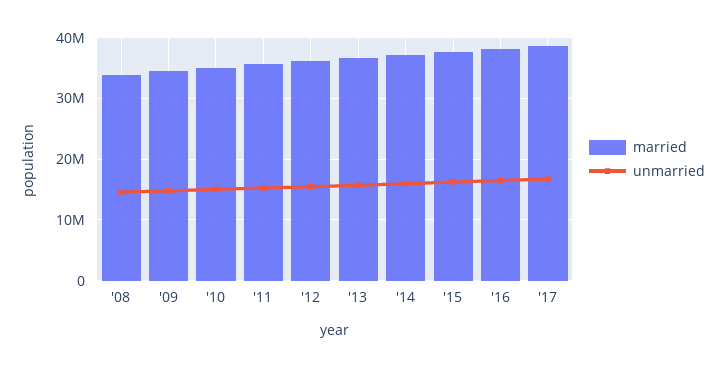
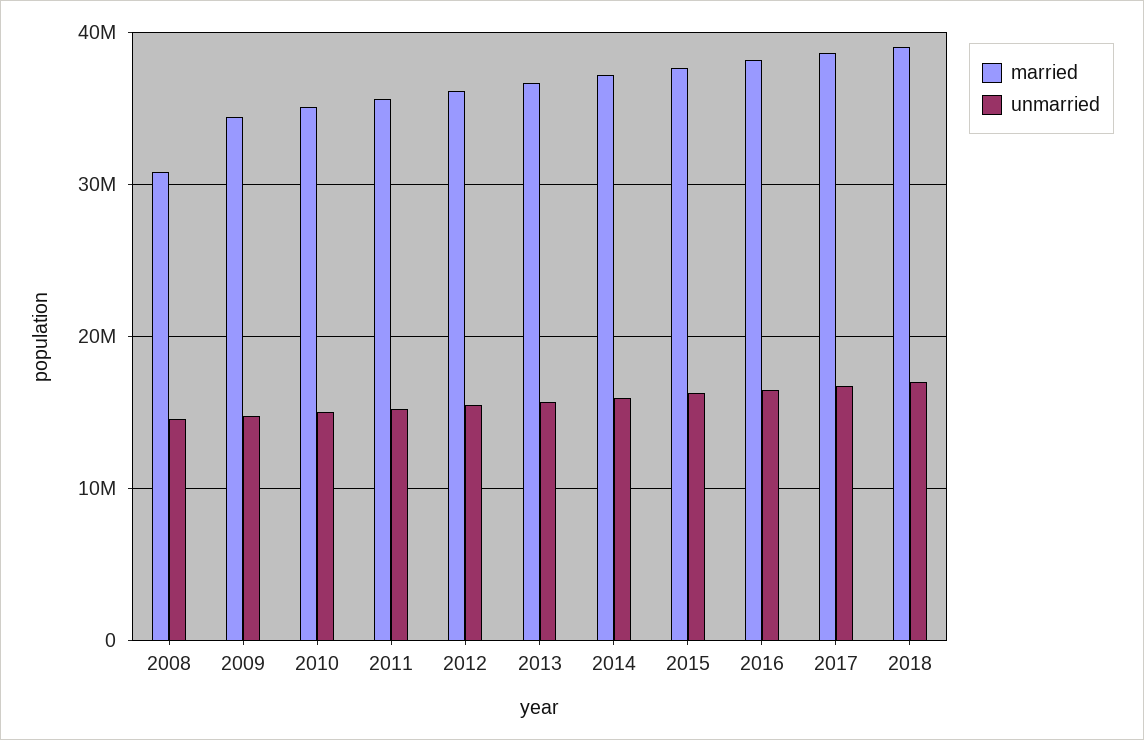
married, '08: 34000000 -> 31000000
married, 2018: none -> 39000000
unmarried, 2018: none -> 17000000

